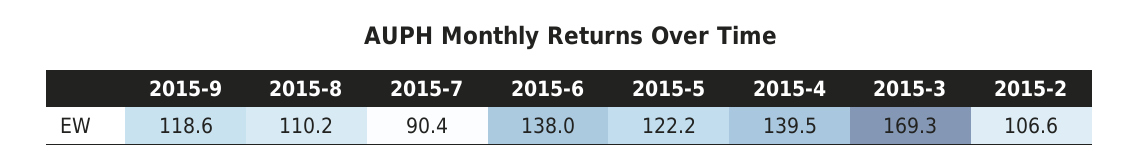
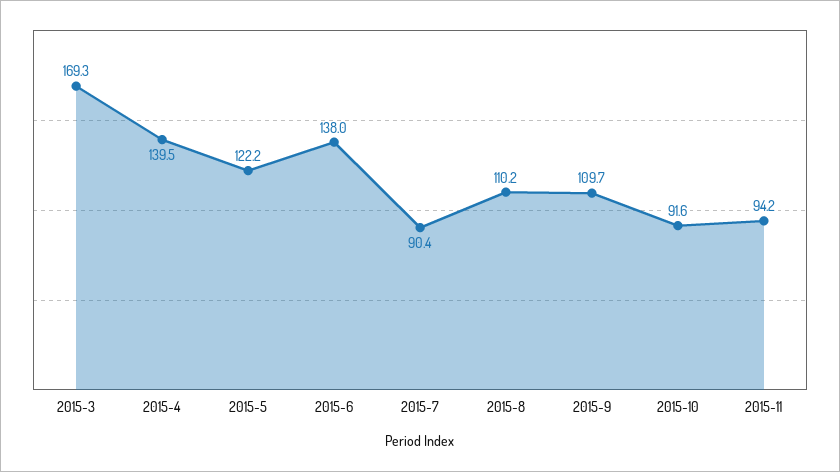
2015-9: 118.6 -> 109.7
2015-2: 106.6 -> none
2015-10: none -> 91.6
2015-11: none -> 94.2

